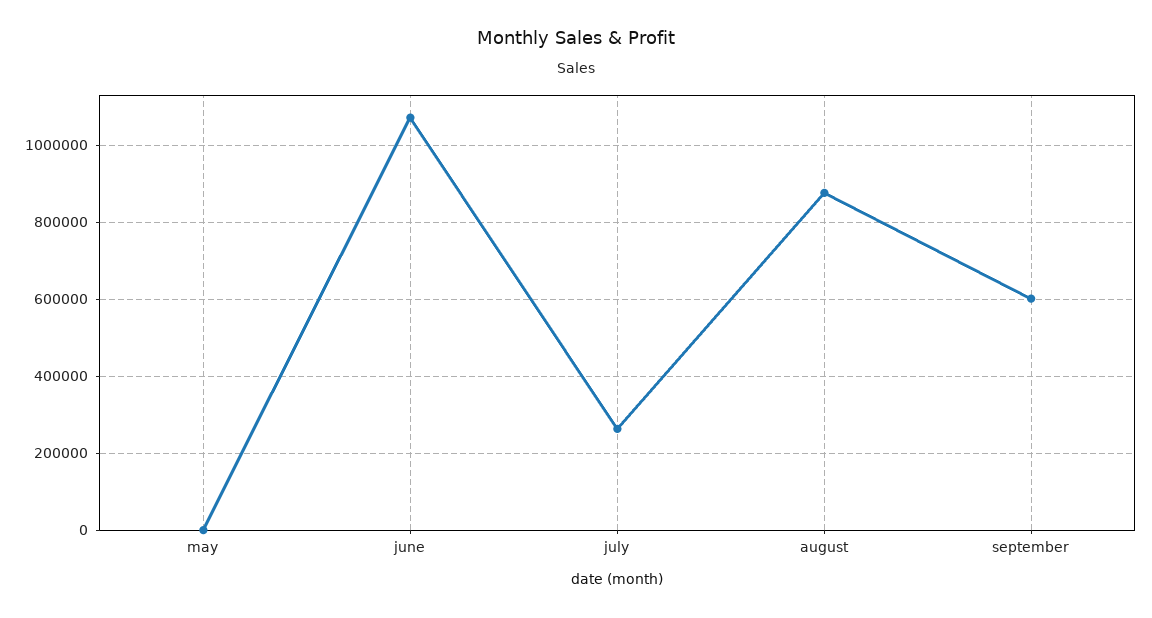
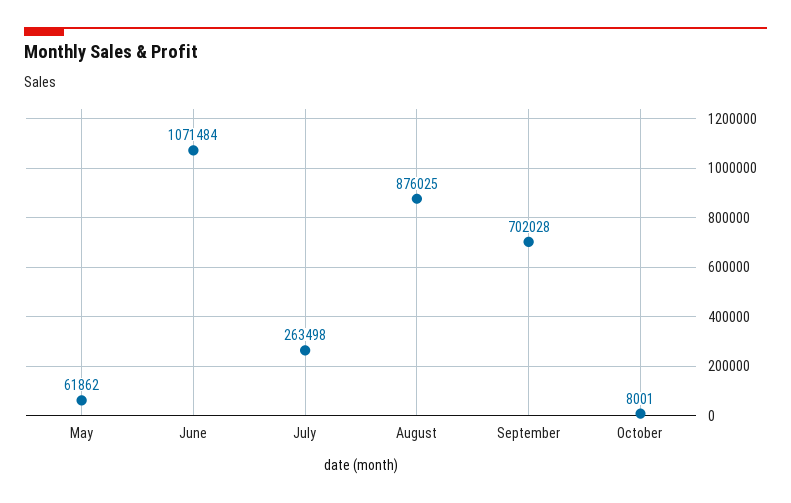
may: 0 -> 61862
september: 600000 -> 702028
October: none -> 8001

